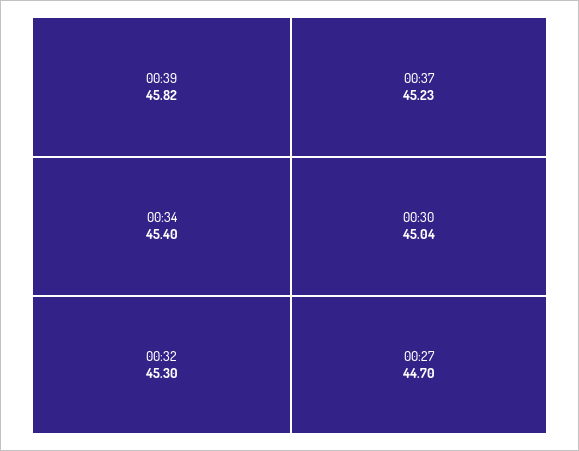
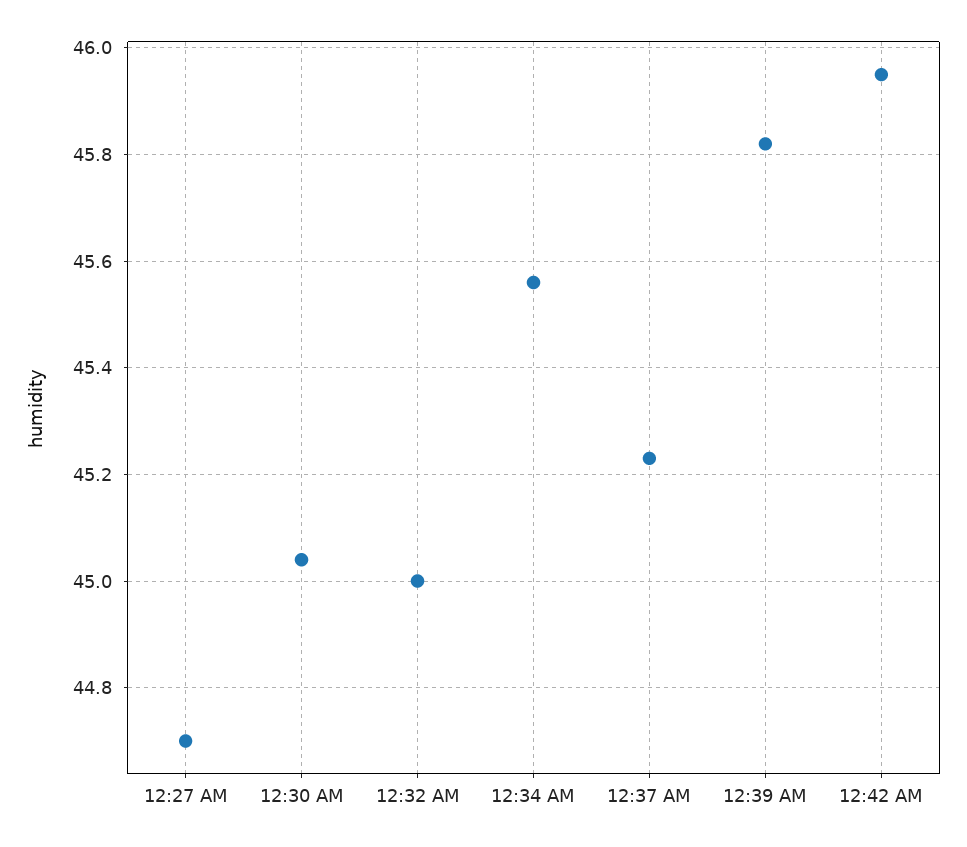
00:34: 45.4 -> 45.55
00:32: 45.3 -> 45
12:42 AM: none -> 45.95

